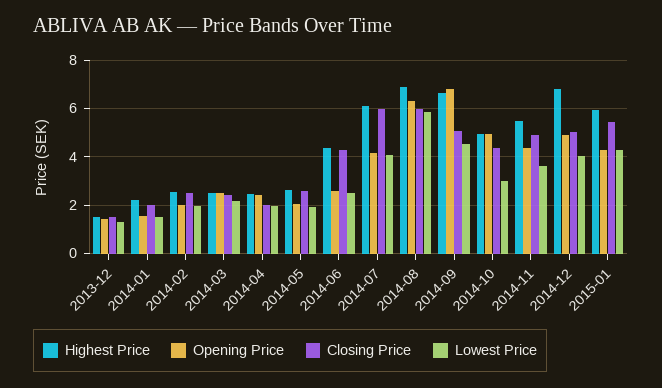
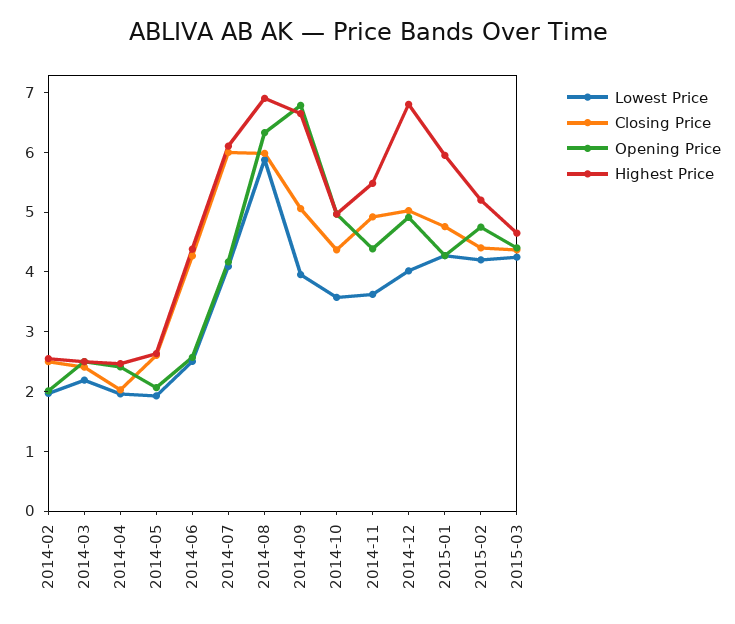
Highest Price, 2013-12: 1.5 -> none
Opening Price, 2013-12: 1.5 -> none
Closing Price, 2013-12: 1.5 -> none
Lowest Price, 2013-12: 1.25 -> none
Highest Price, 2014-01: 2.25 -> none
Opening Price, 2014-01: 1.5 -> none
Closing Price, 2014-01: 2 -> none
Lowest Price, 2014-01: 1.5 -> none
Lowest Price, 2014-09: 4.5 -> 4
Lowest Price, 2014-10: 3 -> 3.6
Closing Price, 2015-01: 5.5 -> 4.8
Lowest Price, 2015-02: none -> 4.2
Closing Price, 2015-02: none -> 4.4
Opening Price, 2015-02: none -> 4.8
Highest Price, 2015-02: none -> 5.2
Lowest Price, 2015-03: none -> 4.2
Closing Price, 2015-03: none -> 4.4
Opening Price, 2015-03: none -> 4.4
Highest Price, 2015-03: none -> 4.6

